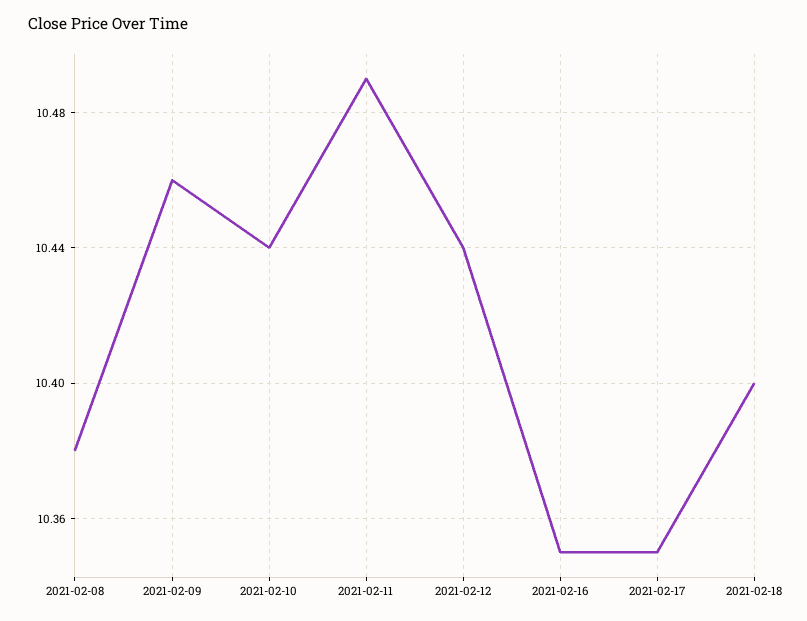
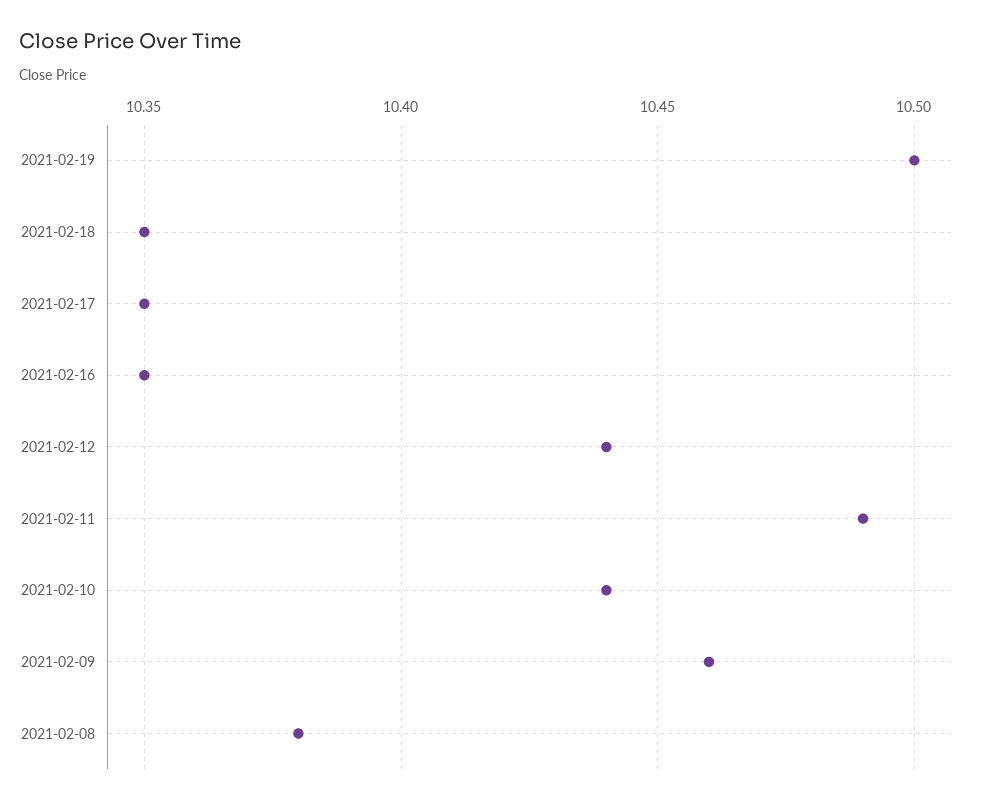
2021-02-18: 10.4 -> 10.35
2021-02-19: none -> 10.5

